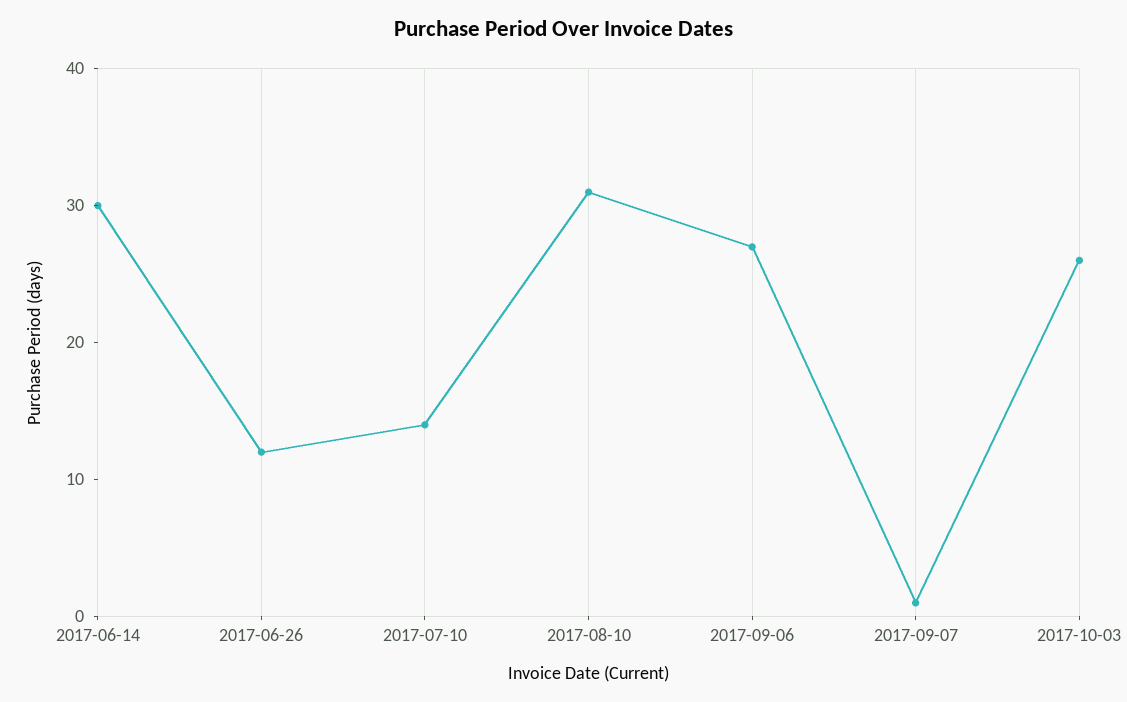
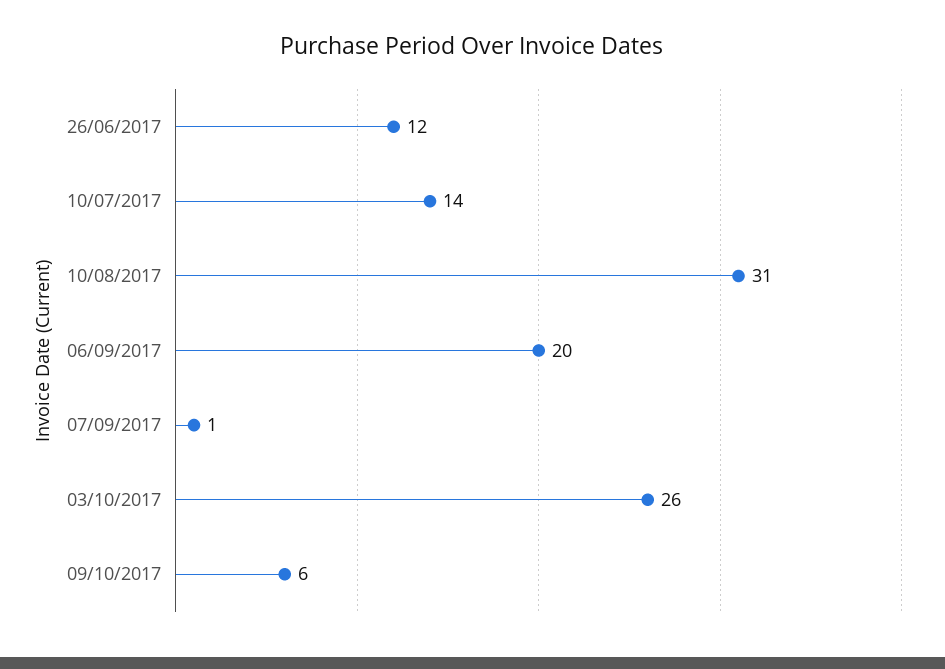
2017-06-14: 30 -> none
2017-09-06: 27 -> 20
09/10/2017: none -> 6

